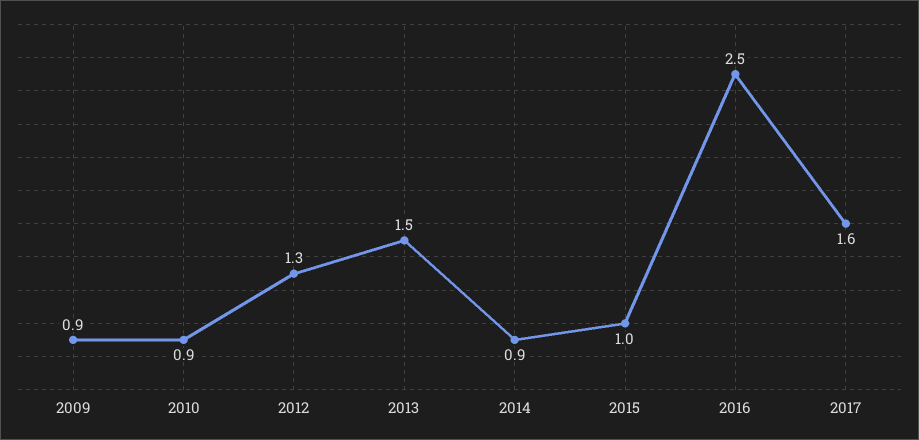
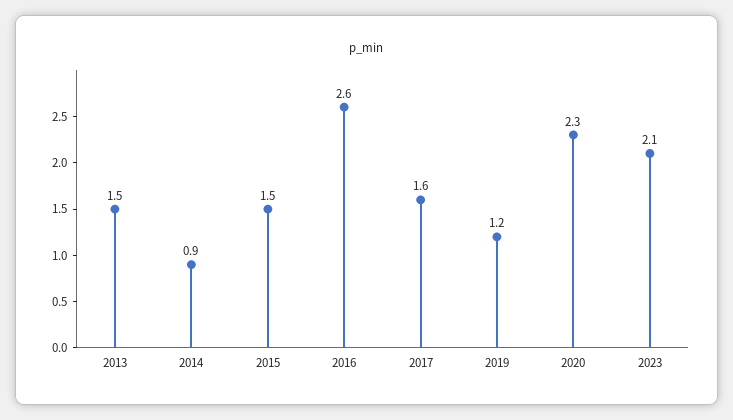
2009: 0.9 -> none
2010: 0.9 -> none
2012: 1.3 -> none
2015: 1 -> 1.5
2016: 2.5 -> 2.6
2019: none -> 1.2
2020: none -> 2.3
2023: none -> 2.1

